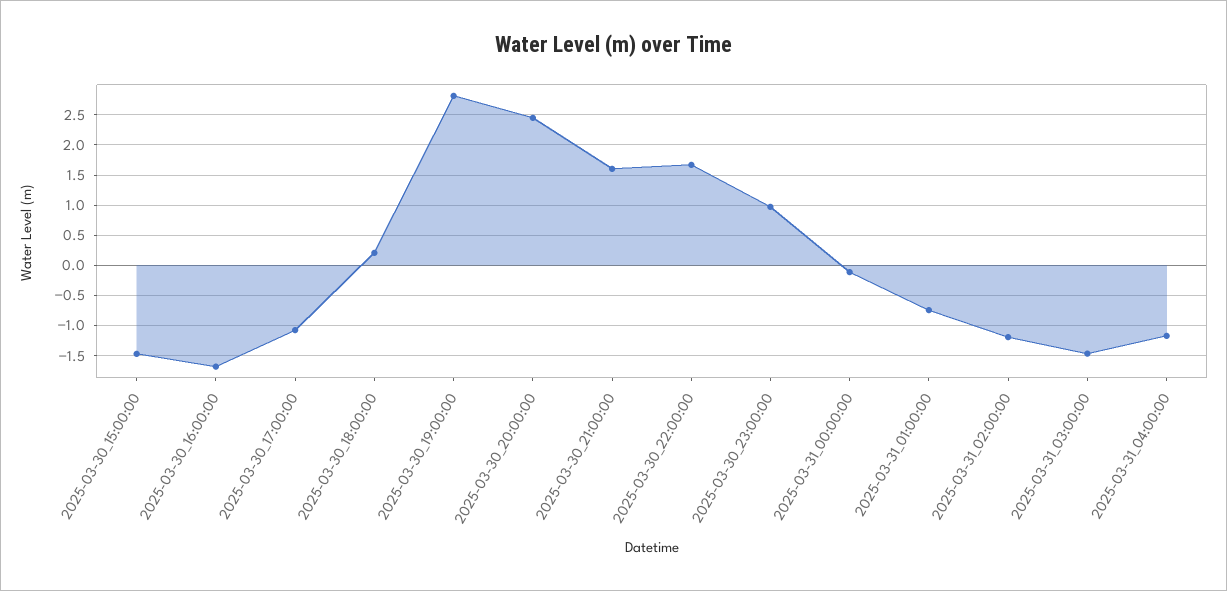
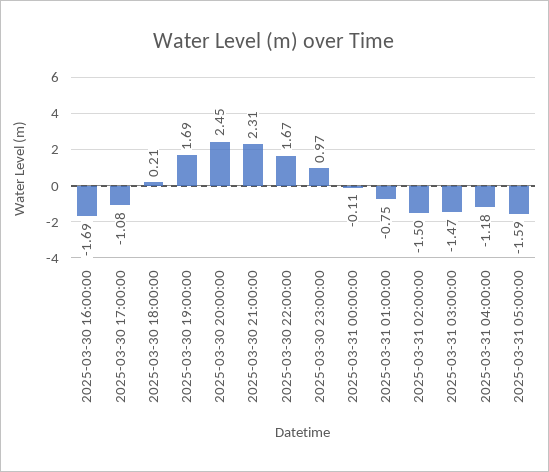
2025-03-30_15:00:00: -1.5 -> none
2025-03-30_19:00:00: 2.8 -> 1.69
2025-03-30_21:00:00: 1.6 -> 2.31
2025-03-31_02:00:00: -1.2 -> -1.5
2025-03-31 05:00:00: none -> -1.59

